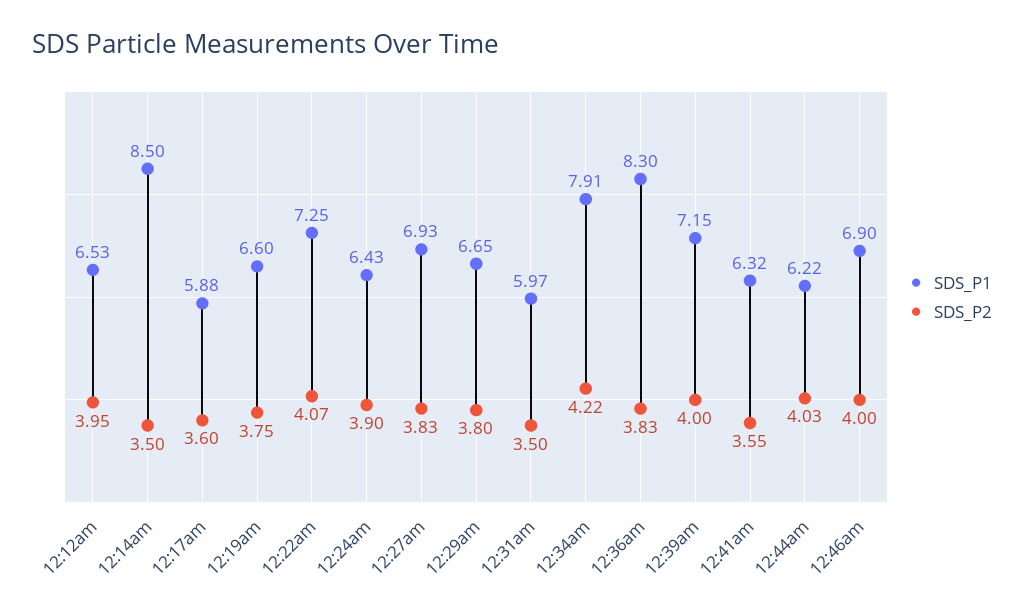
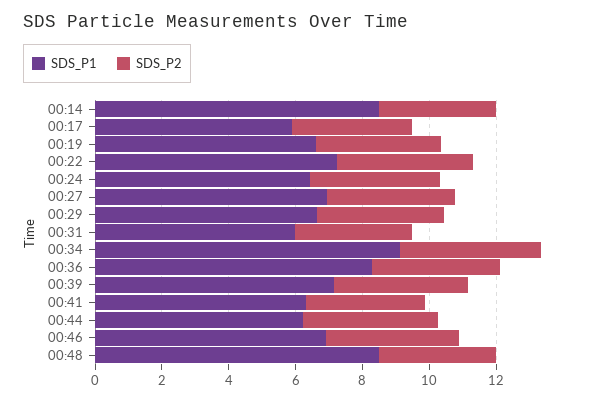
SDS_P1, 12:12am: 6.53 -> none
SDS_P2, 12:12am: 3.95 -> none
SDS_P1, 12:34am: 7.91 -> 9
SDS_P1, 00:48: none -> 8.5
SDS_P2, 00:48: none -> 3.5

